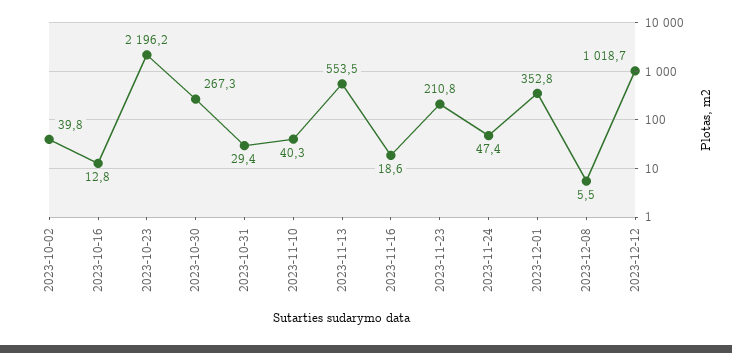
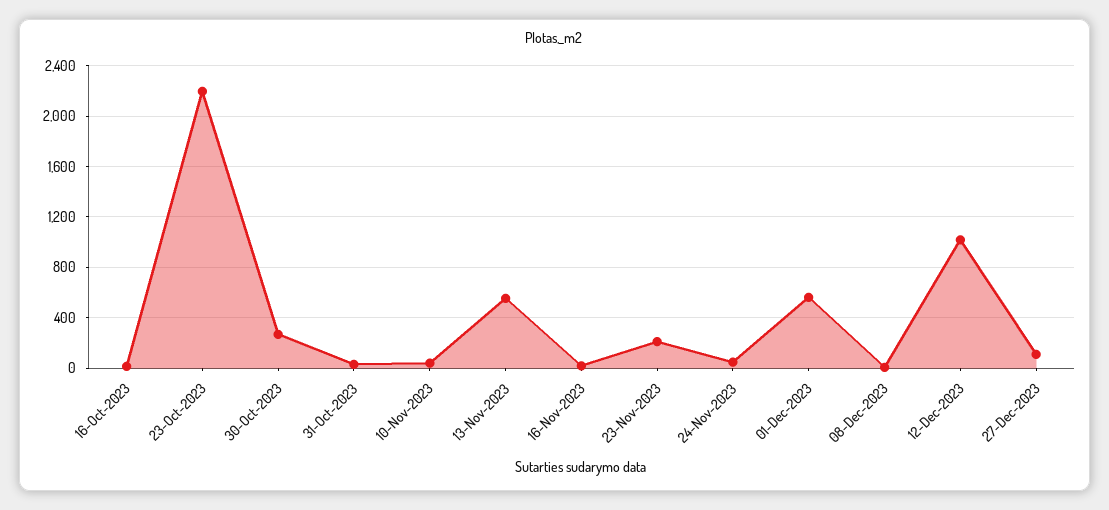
2023-10-02: 39.8 -> none
2023-12-01: 352.8 -> 550
27-Dec-2023: none -> 100

